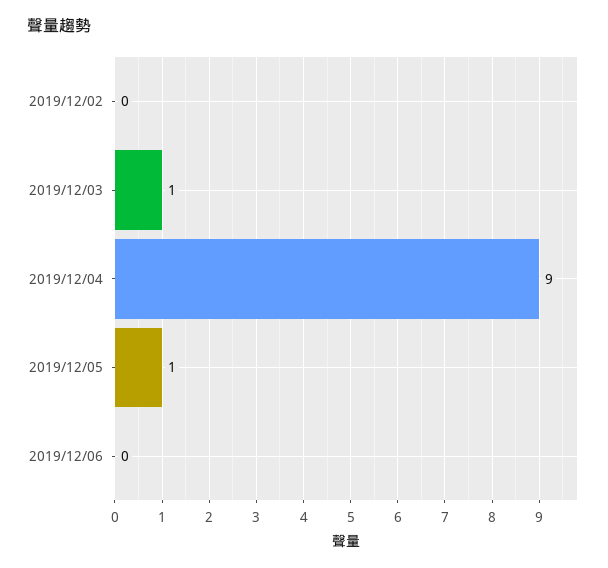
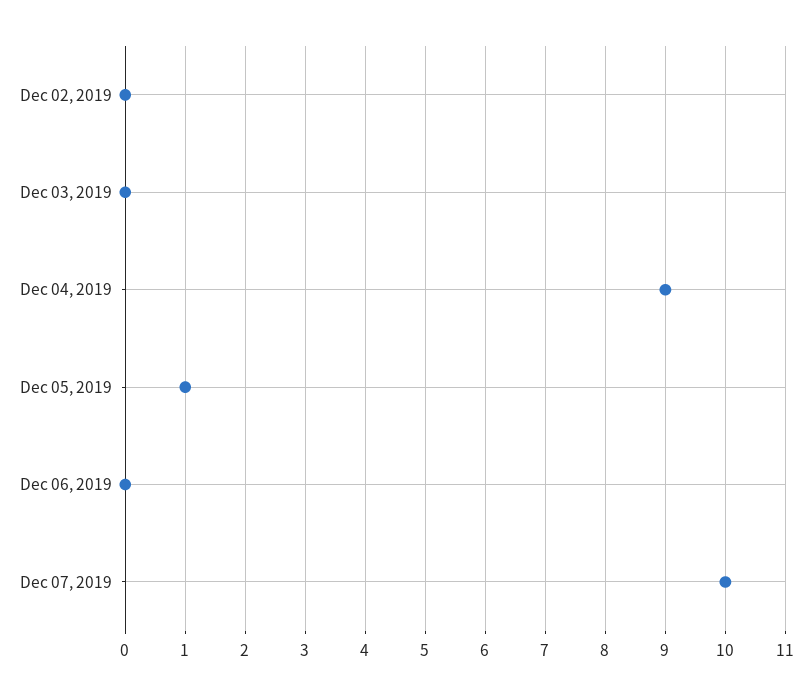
2019/12/03: 1 -> 0
Dec 07, 2019: none -> 10

